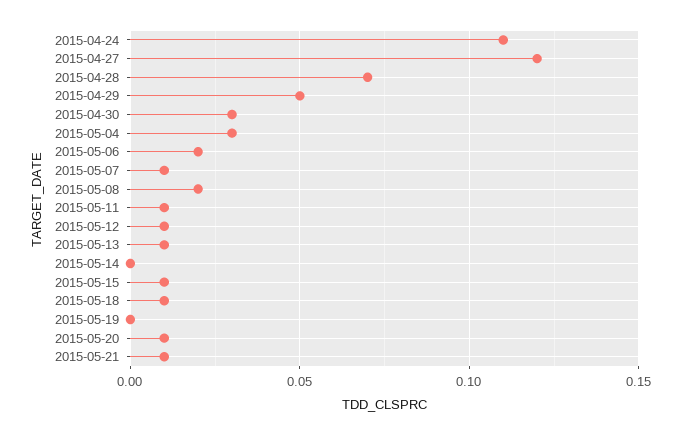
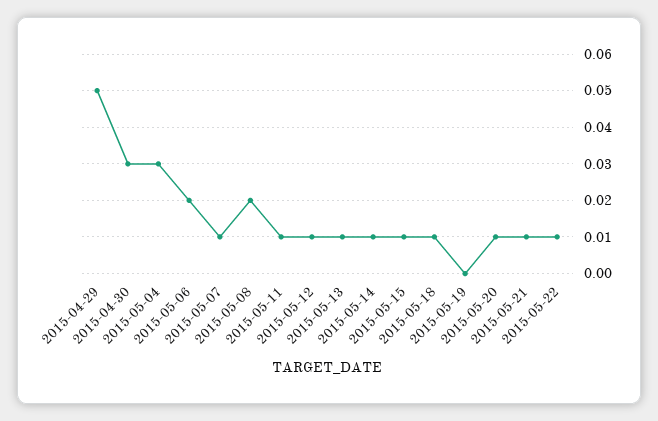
2015-04-24: 0.11 -> none
2015-04-27: 0.12 -> none
2015-04-28: 0.07 -> none
2015-05-14: 0 -> 0.01
2015-05-22: none -> 0.01

